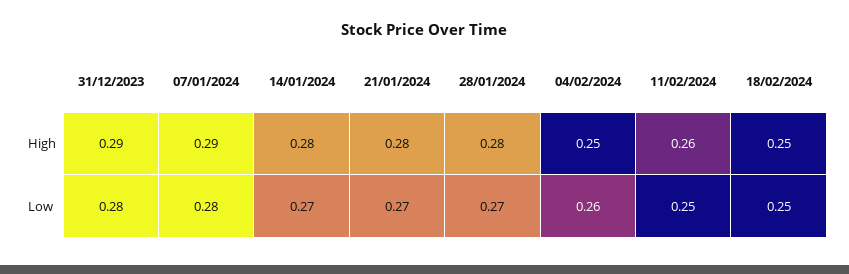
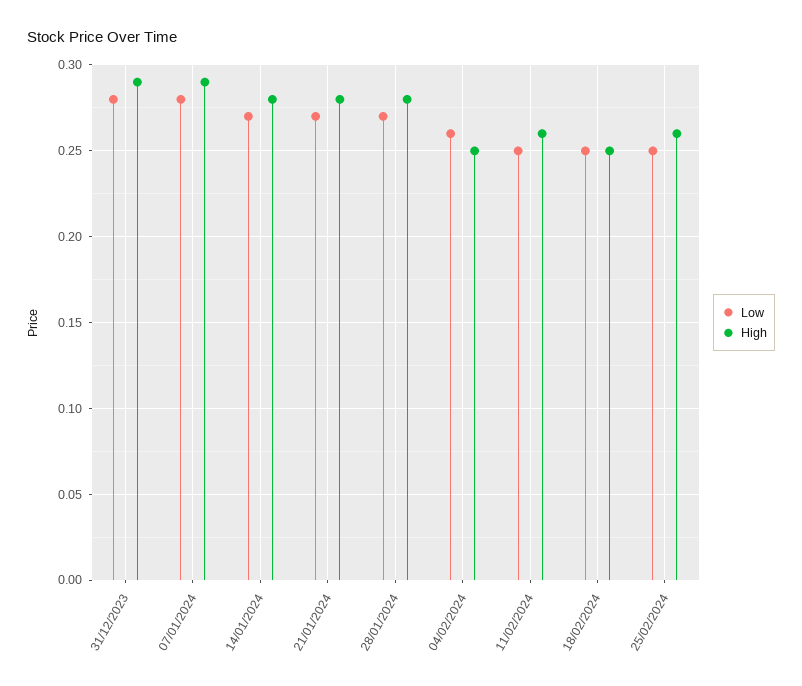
Low, 25/02/2024: none -> 0.25
High, 25/02/2024: none -> 0.26

